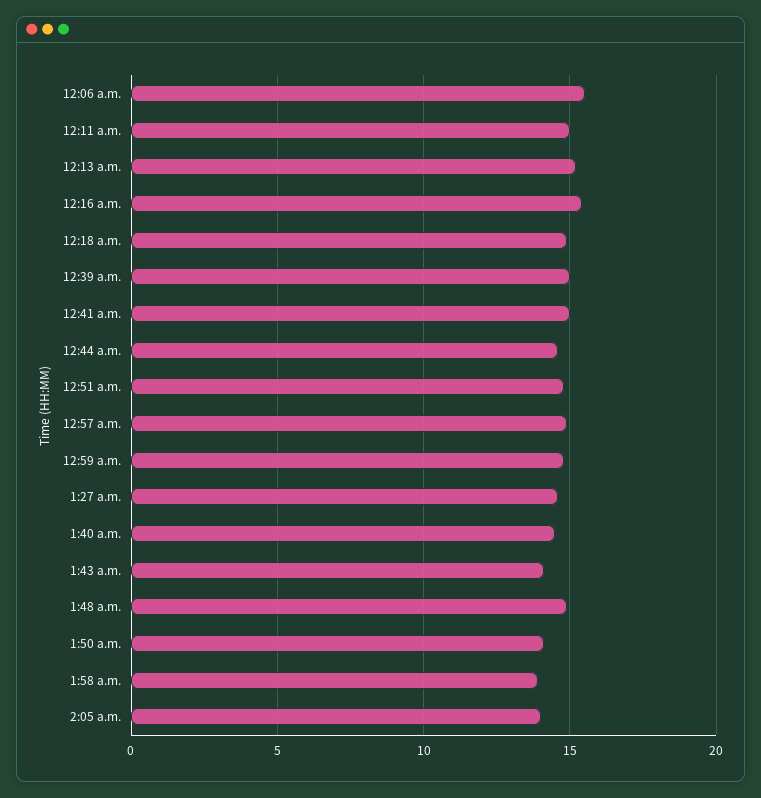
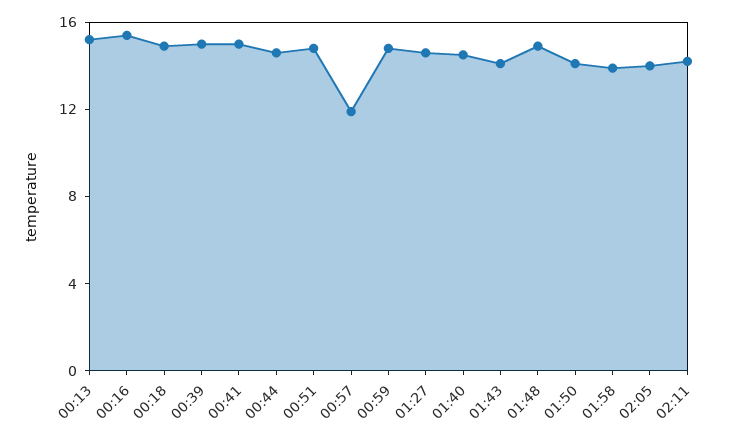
12:06 a.m.: 15.5 -> none
12:11 a.m.: 15 -> none
12:57 a.m.: 15 -> 12
02:11: none -> 14

